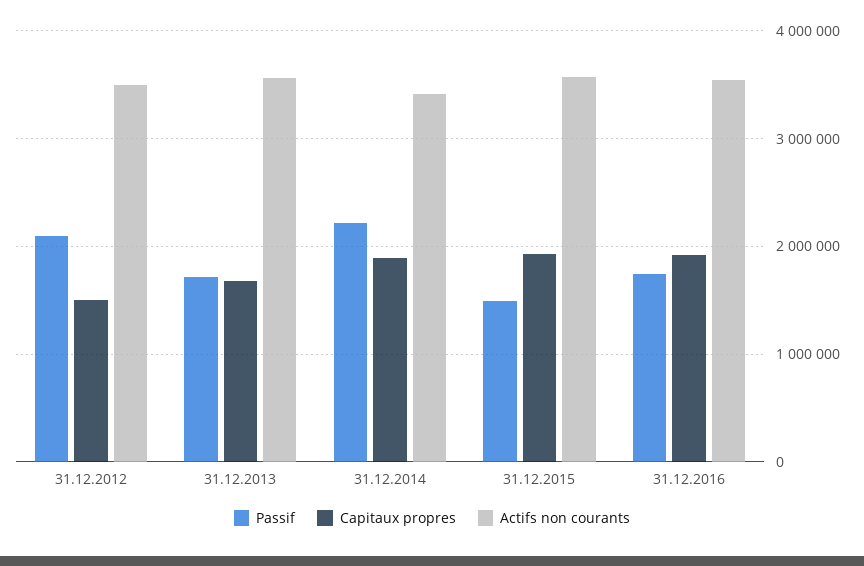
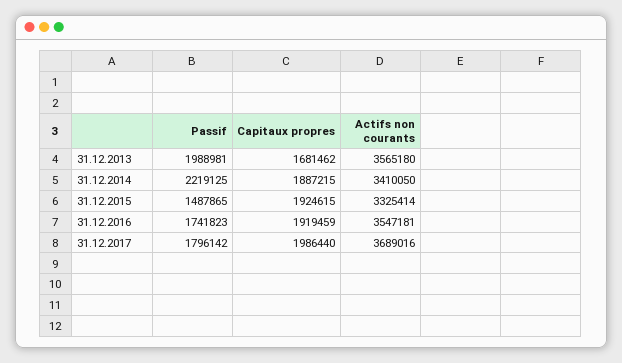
Passif, 31.12.2012: 2100000 -> none
Capitaux propres, 31.12.2012: 1500000 -> none
Actifs non courants, 31.12.2012: 3500000 -> none
Passif, 31.12.2013: 1700000 -> 1988981
Actifs non courants, 31.12.2015: 3600000 -> 3325414
Passif, 31.12.2017: none -> 1796142
Capitaux propres, 31.12.2017: none -> 1986440
Actifs non courants, 31.12.2017: none -> 3689016

